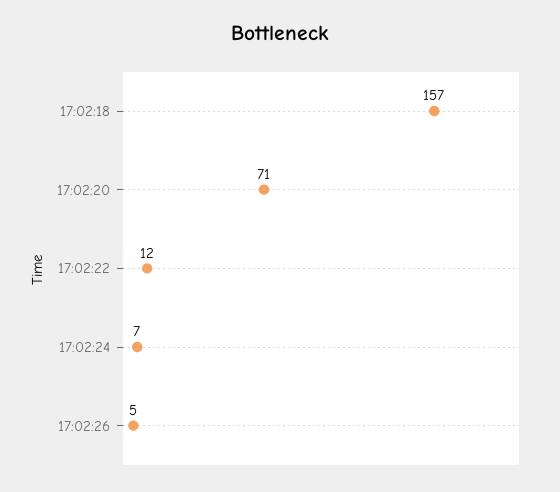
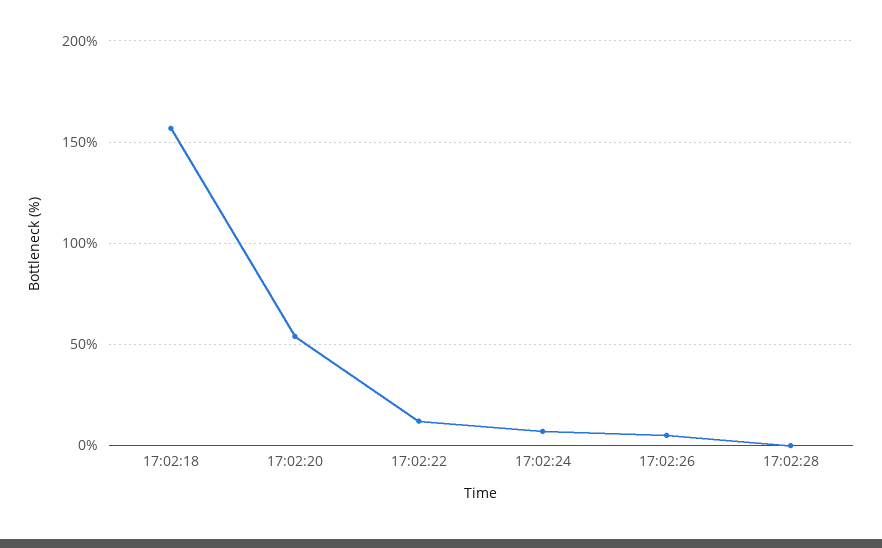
17:02:20: 71 -> 55
17:02:28: none -> 0

